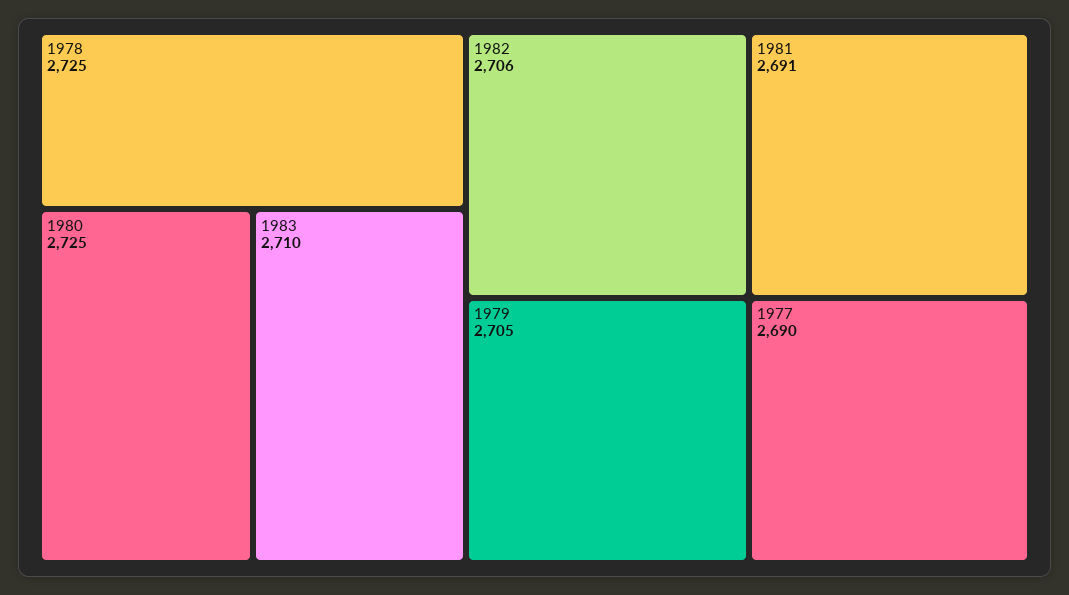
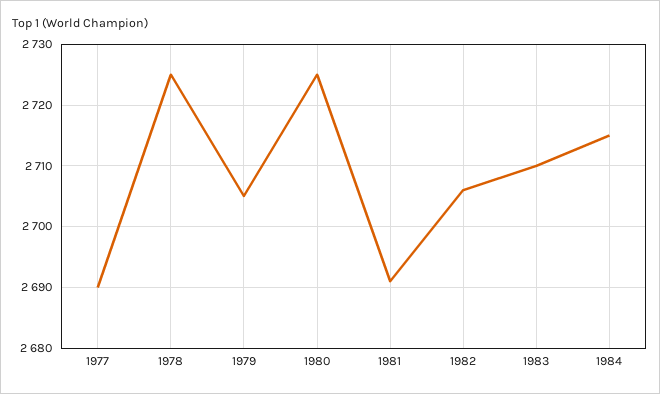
1984: none -> 2715

